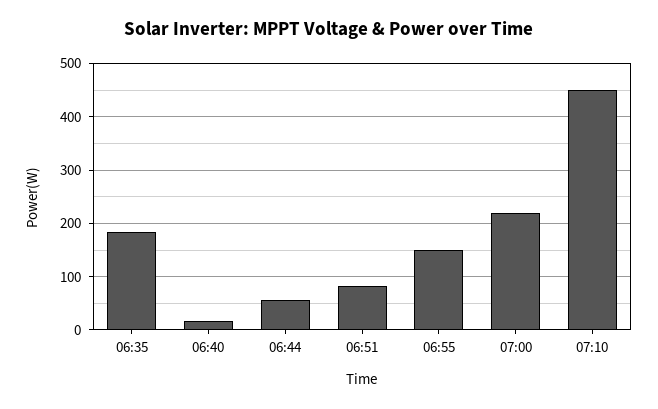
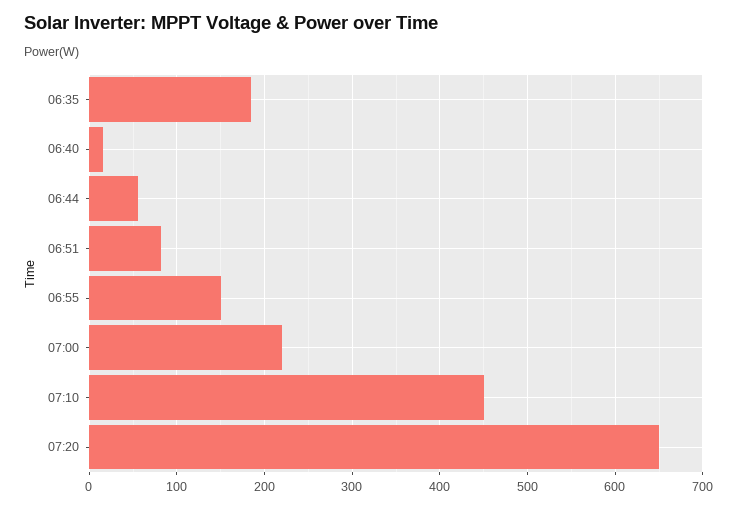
07:20: none -> 650

